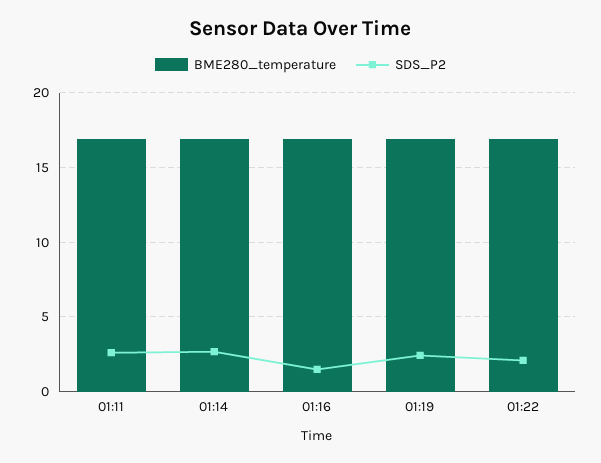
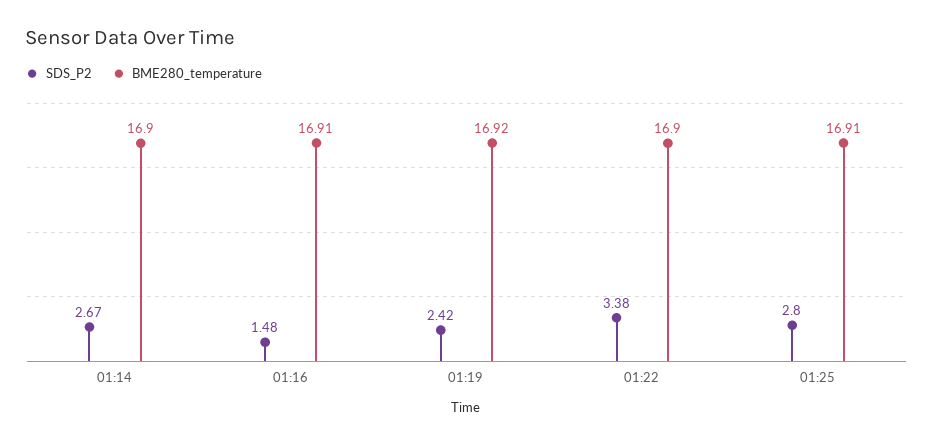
BME280_temperature, 01:11: 17 -> none
SDS_P2, 01:11: 2.5 -> none
SDS_P2, 01:22: 2 -> 3.38
SDS_P2, 01:25: none -> 2.8
BME280_temperature, 01:25: none -> 16.91

